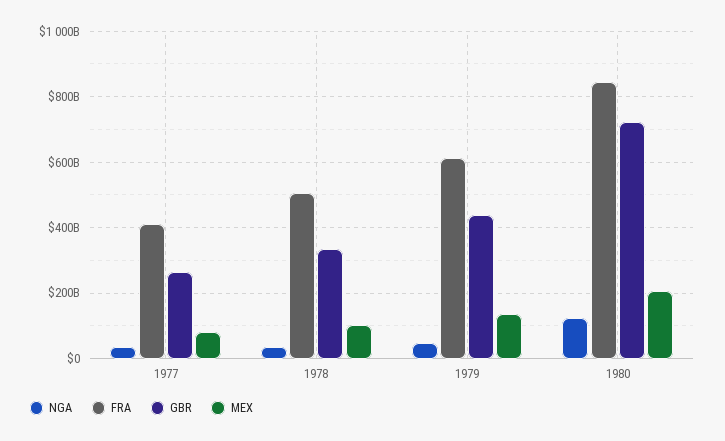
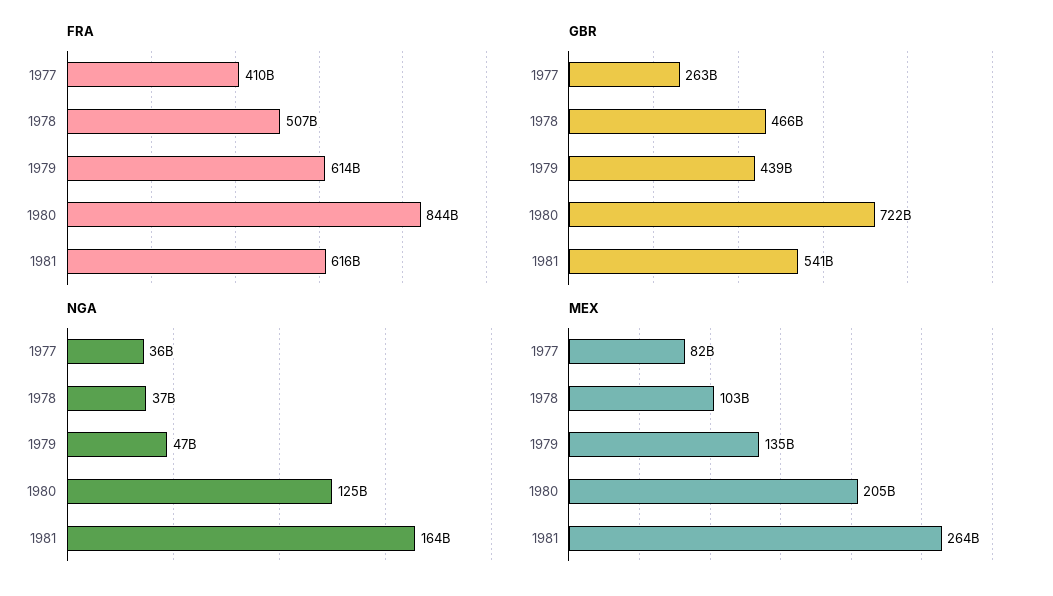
GBR, 1978: 340000000000 -> 466000000000
FRA, 1981: none -> 616000000000
GBR, 1981: none -> 541000000000
NGA, 1981: none -> 164000000000
MEX, 1981: none -> 264000000000

